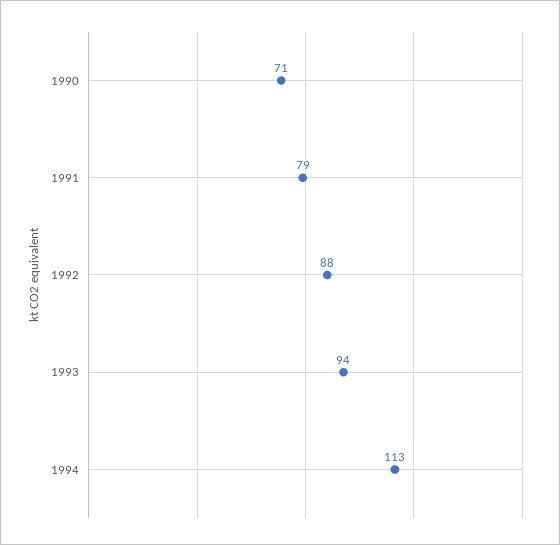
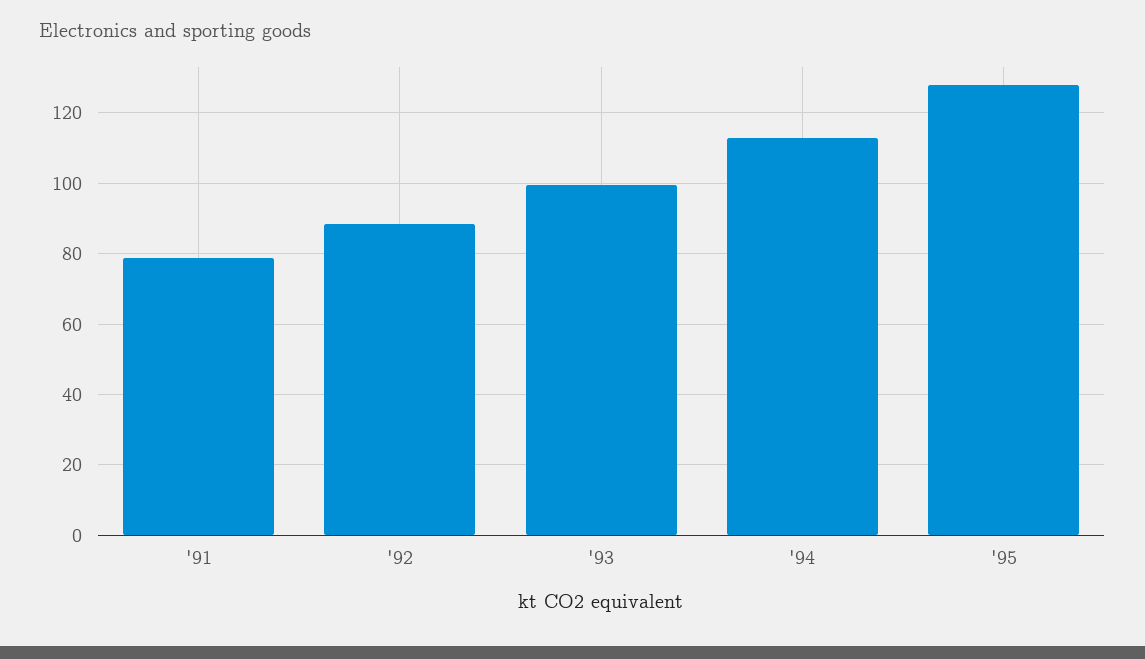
1990: 71 -> none
1993: 94 -> 100
'95: none -> 128

